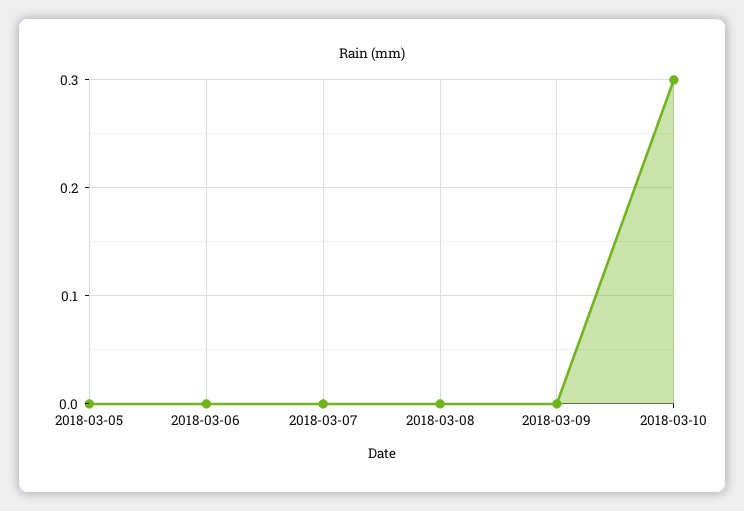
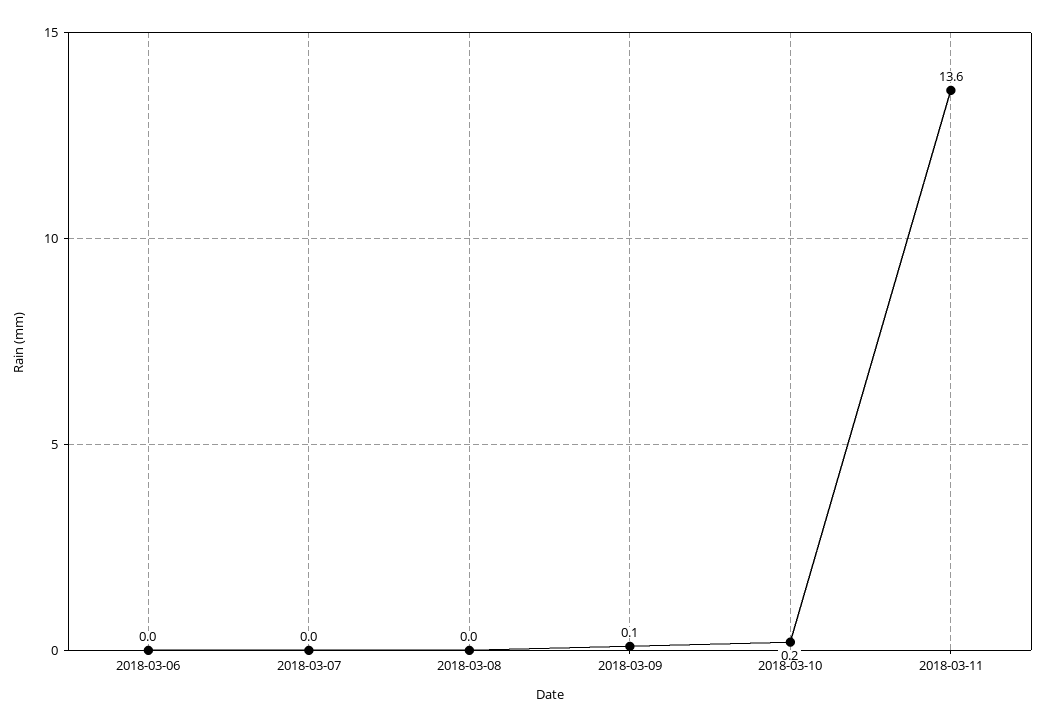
2018-03-05: 0 -> none
2018-03-09: 0 -> 0.1
2018-03-10: 0.3 -> 0.2
2018-03-11: none -> 13.6

